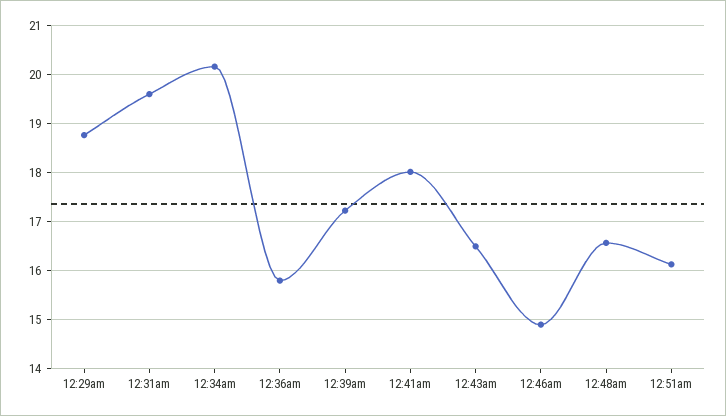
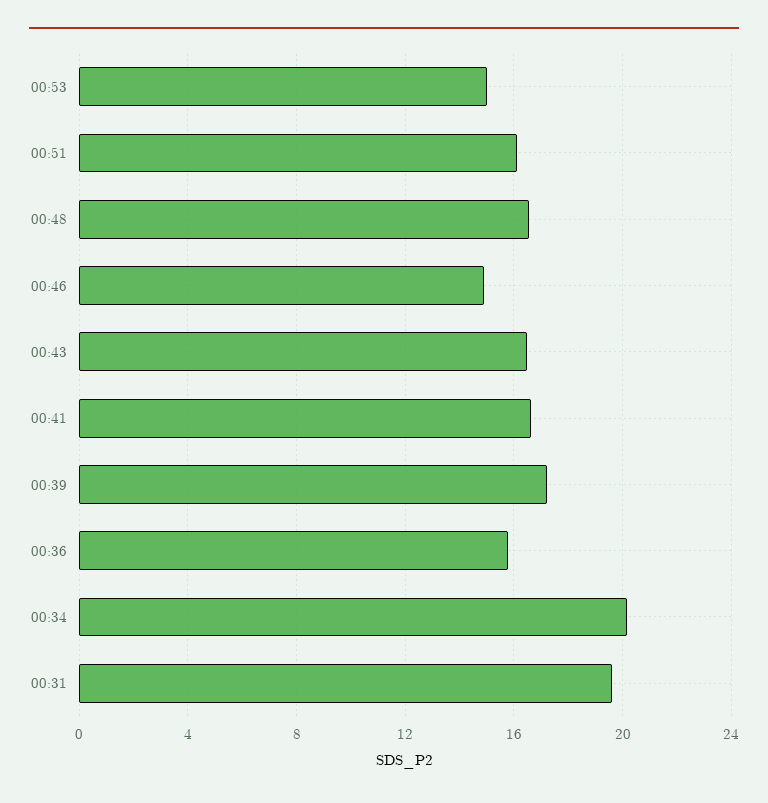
12:29am: 18.8 -> none
12:41am: 18 -> 16.5
00:53: none -> 15

